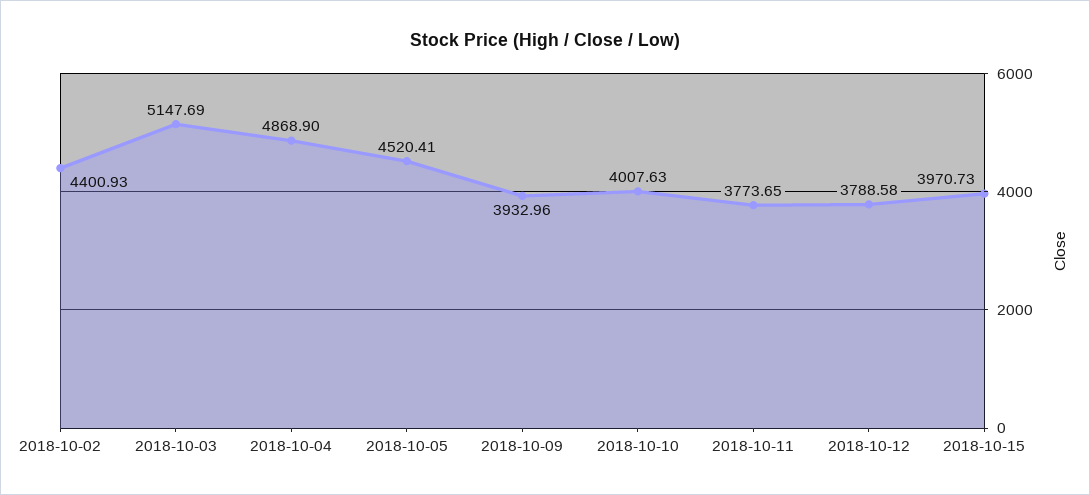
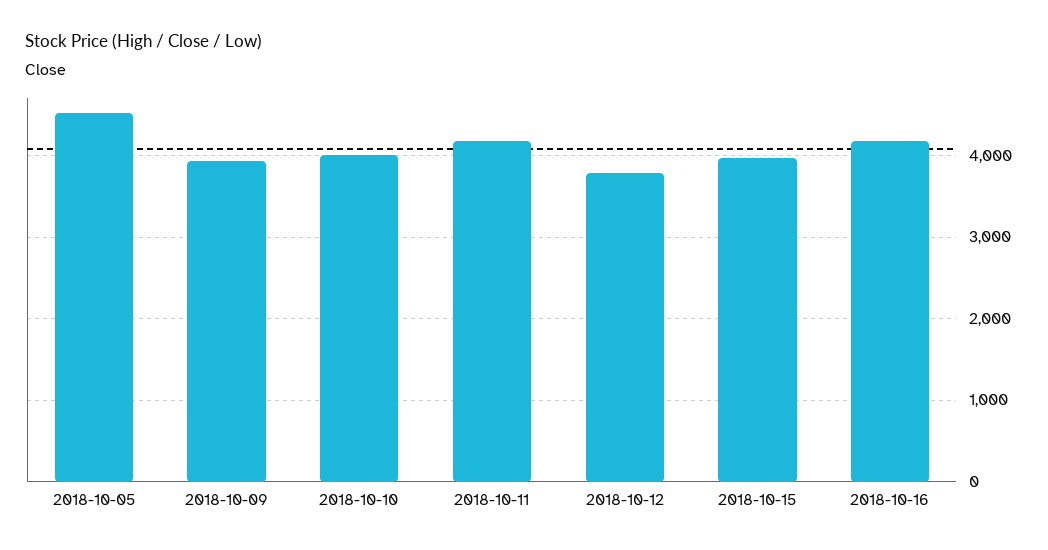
2018-10-02: 4400.93 -> none
2018-10-03: 5147.69 -> none
2018-10-04: 4868.9 -> none
2018-10-11: 3773.65 -> 4200
2018-10-16: none -> 4200

